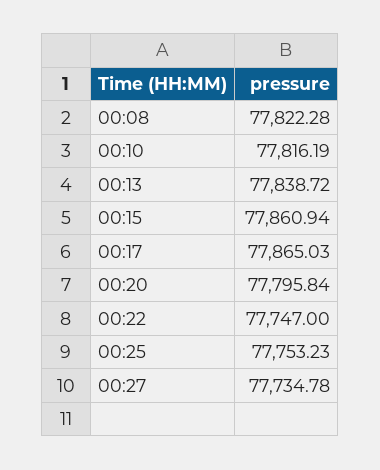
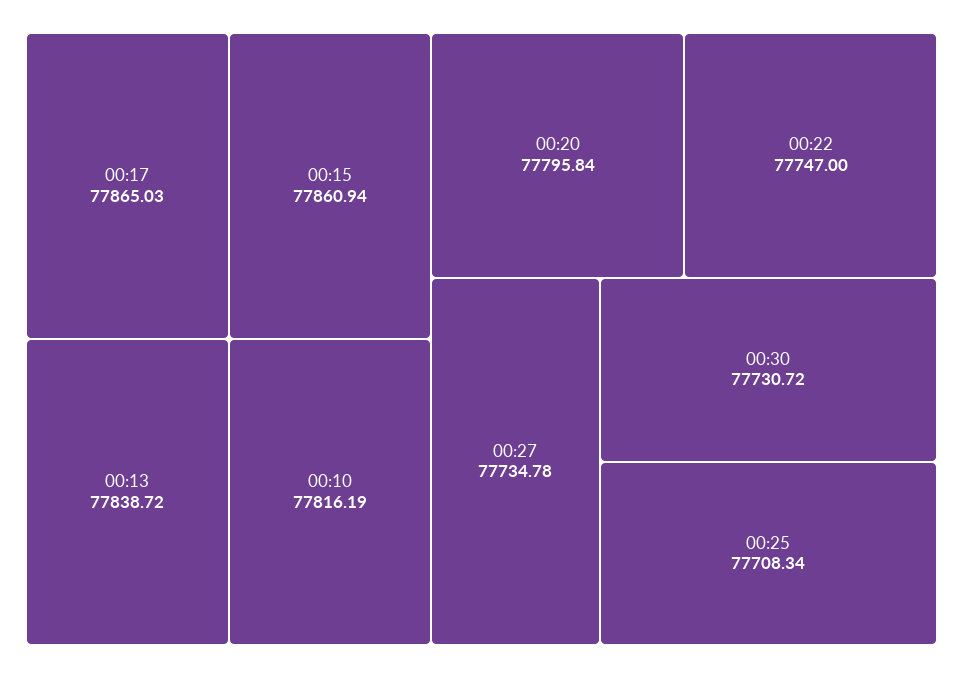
00:08: 77822.28 -> none
00:25: 77753.23 -> 77708.34
00:30: none -> 77730.72

